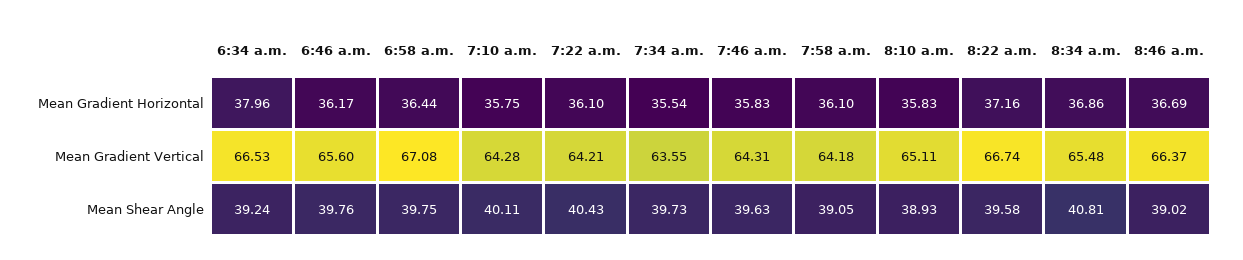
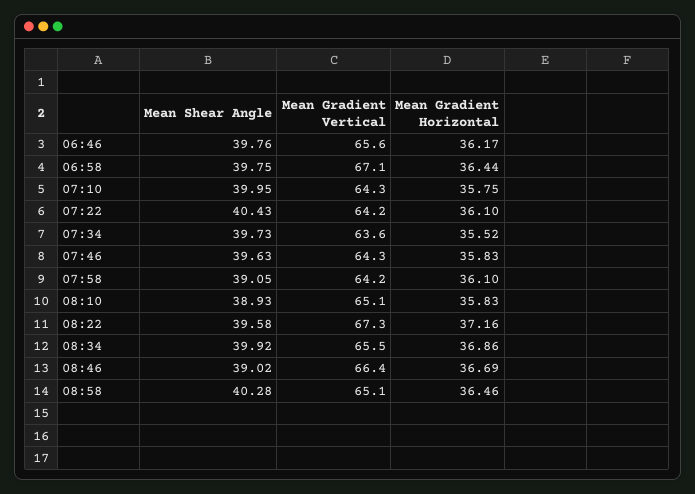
6:34 a.m., Mean Gradient Horizontal: 37.96 -> none
7:34 a.m., Mean Gradient Horizontal: 35.54 -> 35.52
6:34 a.m., Mean Gradient Vertical: 66.53 -> none
8:22 a.m., Mean Gradient Vertical: 66.74 -> 67.3
6:34 a.m., Mean Shear Angle: 39.24 -> none
7:10 a.m., Mean Shear Angle: 40.11 -> 39.95
8:34 a.m., Mean Shear Angle: 40.81 -> 39.92
08:58, Mean Shear Angle: none -> 40.28
08:58, Mean Gradient Vertical: none -> 65.1
08:58, Mean Gradient Horizontal: none -> 36.46

